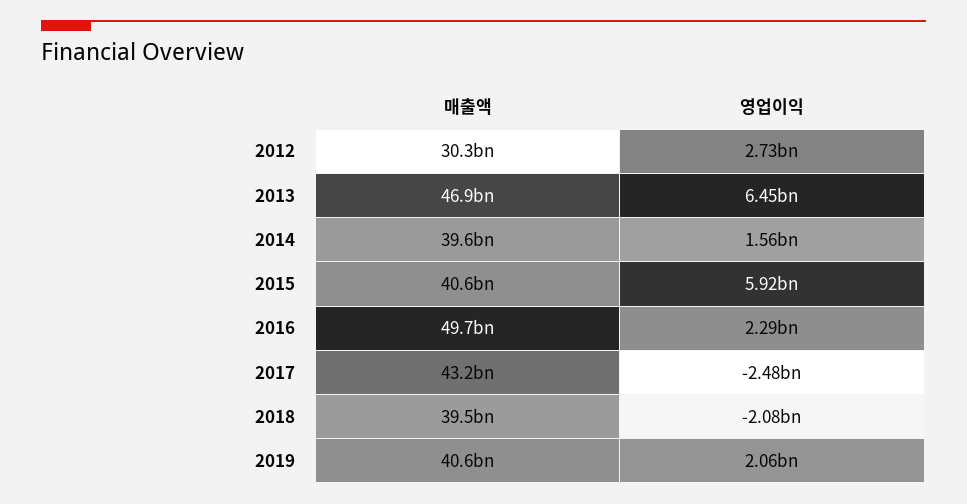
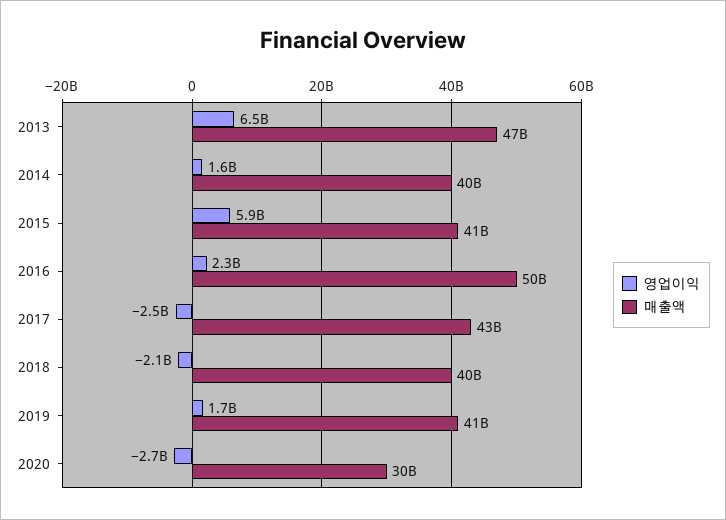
매출액, 2012: 30300000000 -> none
영업이익, 2012: 2730000000 -> none
영업이익, 2019: 2060000000 -> 1700000000
영업이익, 2020: none -> -2700000000
매출액, 2020: none -> 30000000000

